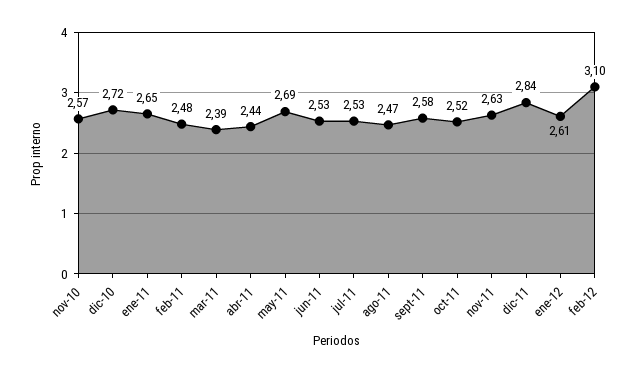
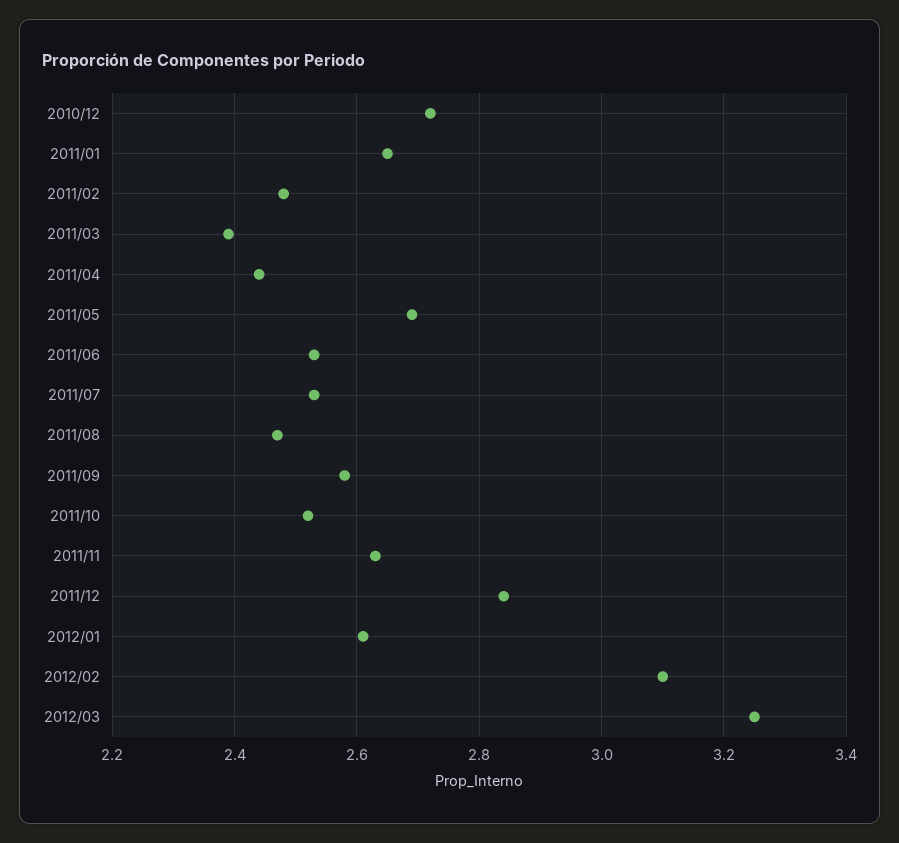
nov-10: 2.57 -> none
2012/03: none -> 3.25

